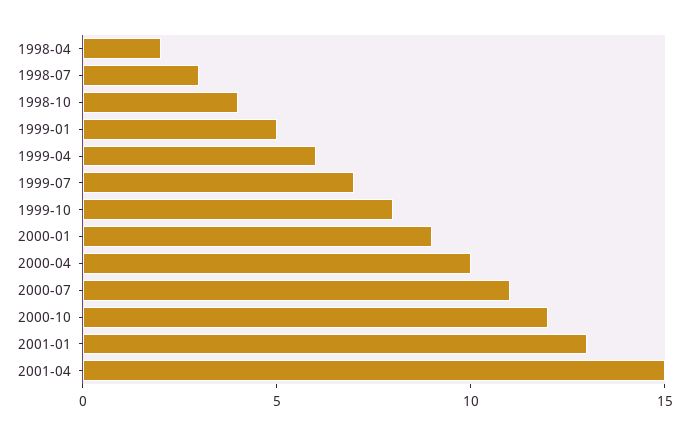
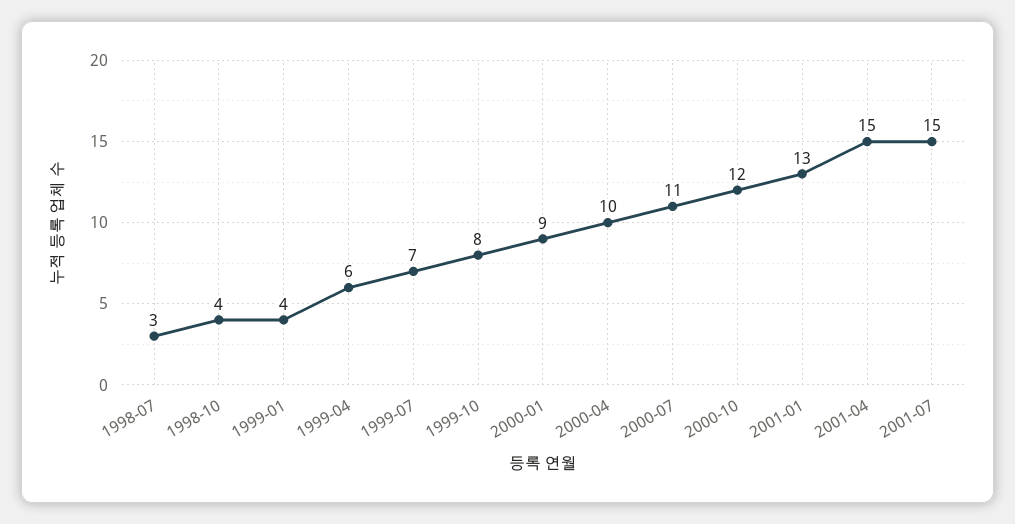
1998-04: 2 -> none
1999-01: 5 -> 4
2001-07: none -> 15

